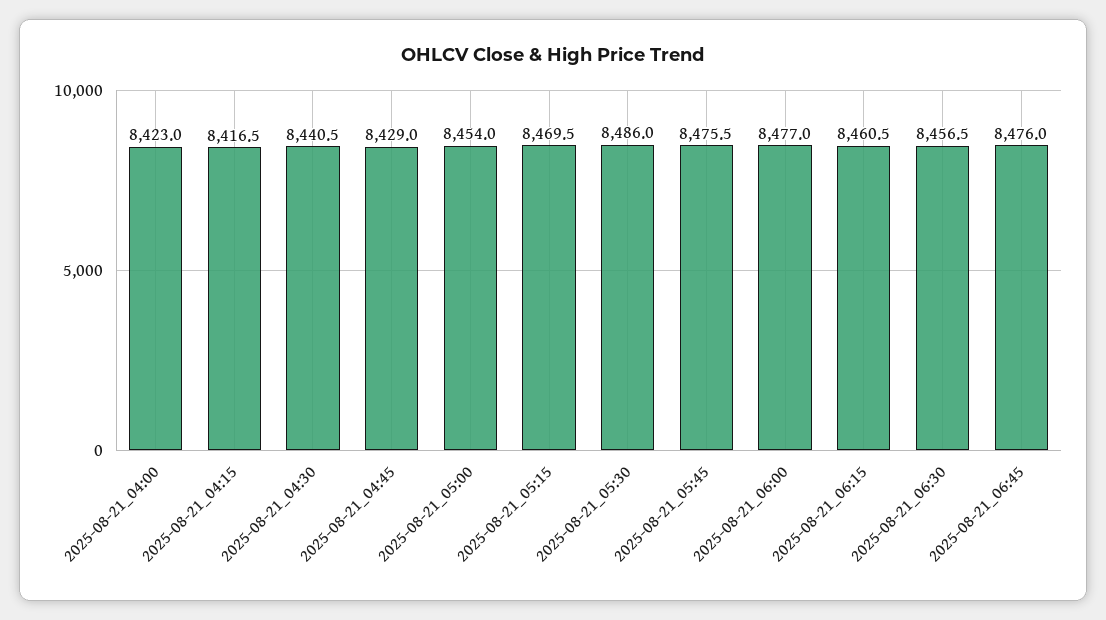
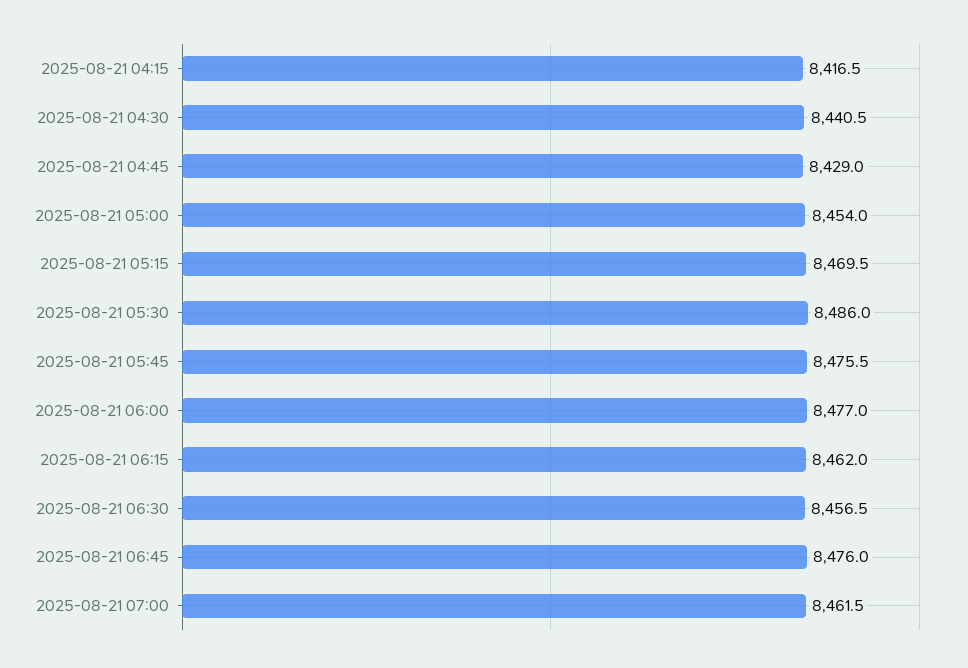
2025-08-21_04:00: 8423 -> none
2025-08-21_06:15: 8460.5 -> 8462
2025-08-21 07:00: none -> 8461.5

